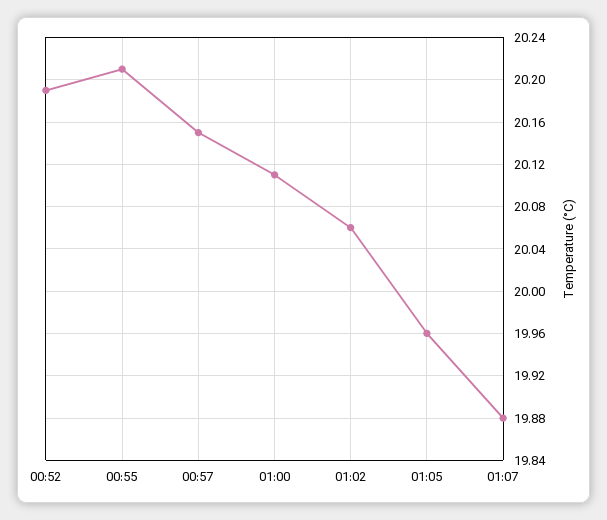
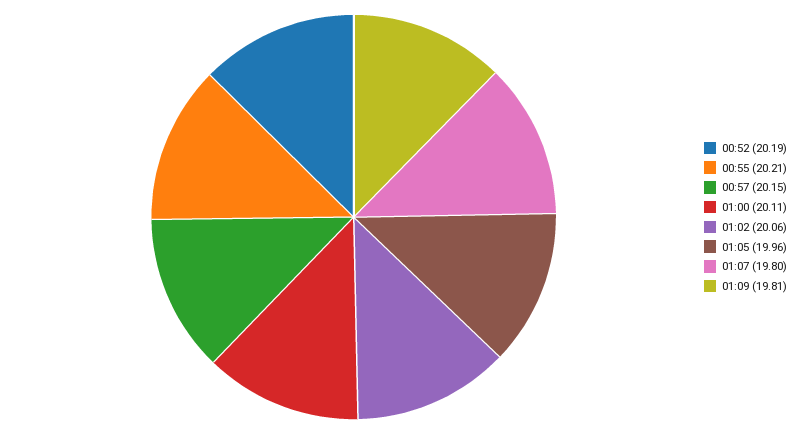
01:07: 19.88 -> 19.8
01:09: none -> 19.81

